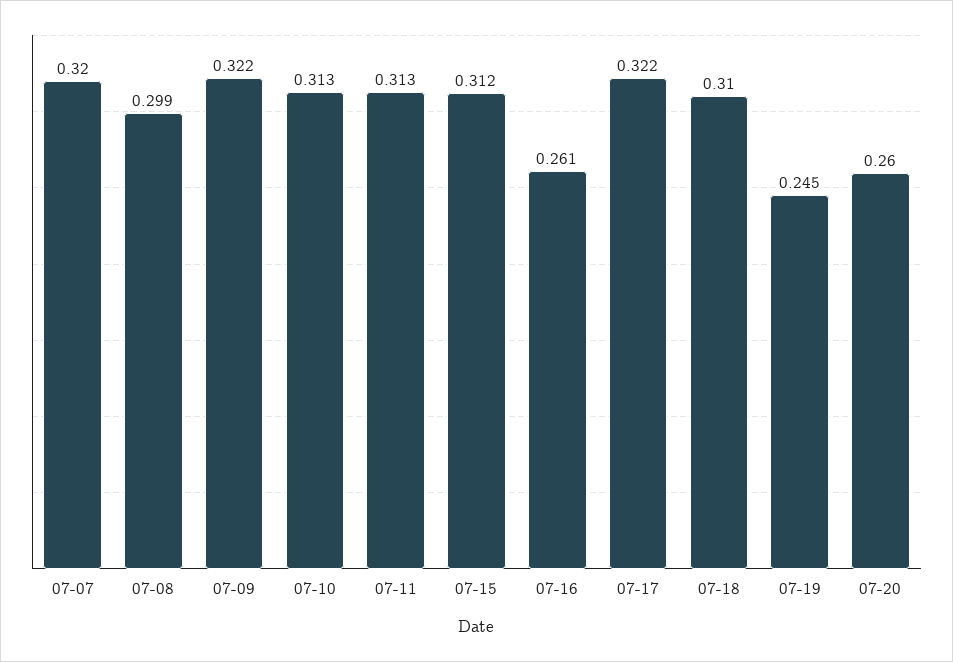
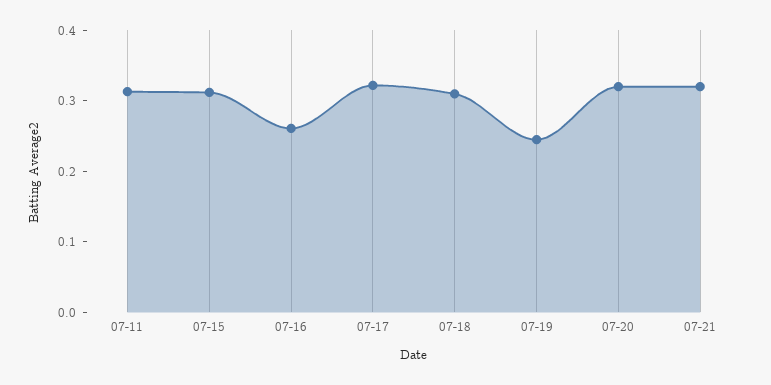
07-07: 0.32 -> none
07-08: 0.299 -> none
07-09: 0.322 -> none
07-10: 0.313 -> none
07-20: 0.26 -> 0.32
07-21: none -> 0.32

